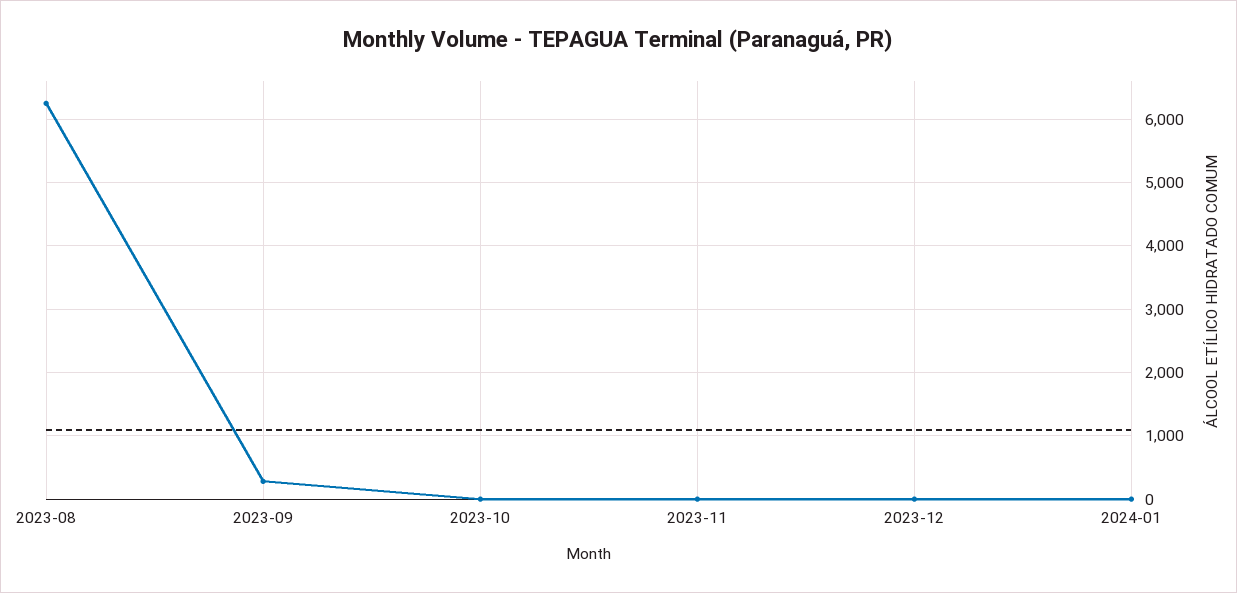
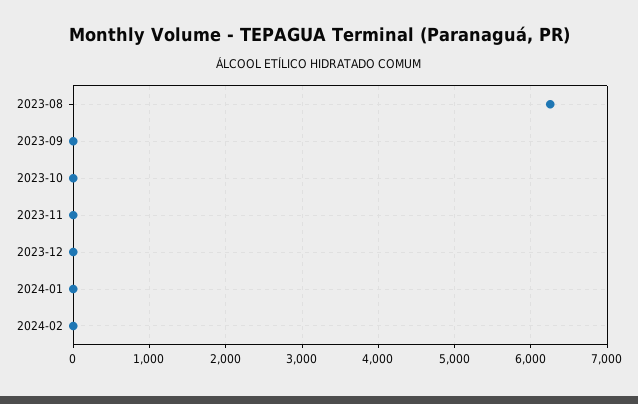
2023-09: 300 -> 0
2024-02: none -> 0

